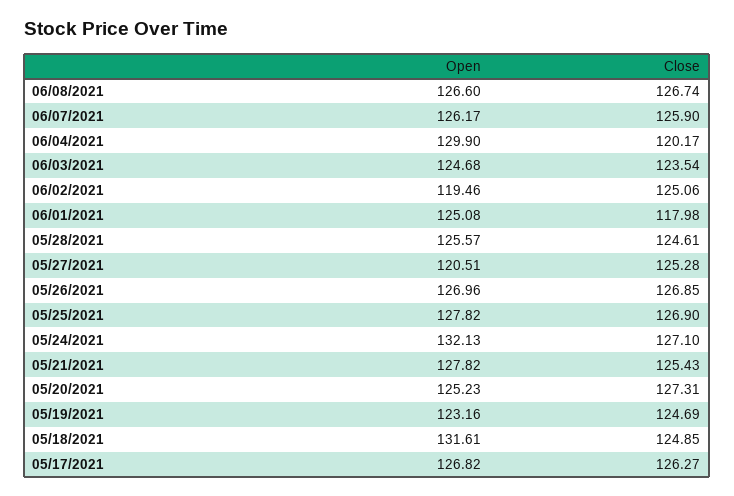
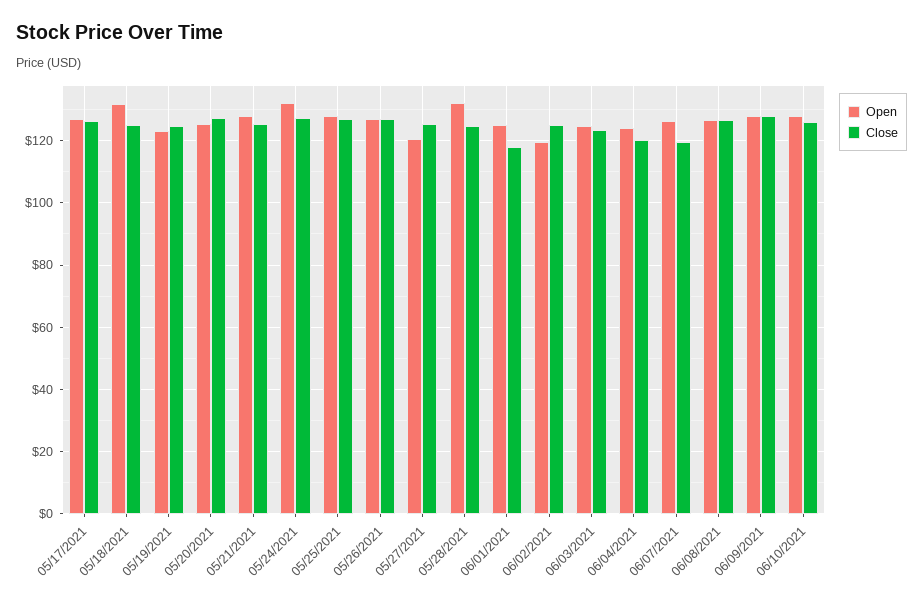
Close, 06/07/2021: 125.9 -> 120
Open, 06/04/2021: 129.9 -> 124
Open, 05/28/2021: 125.57 -> 132
Open, 06/09/2021: none -> 128
Close, 06/09/2021: none -> 128
Open, 06/10/2021: none -> 128
Close, 06/10/2021: none -> 126

